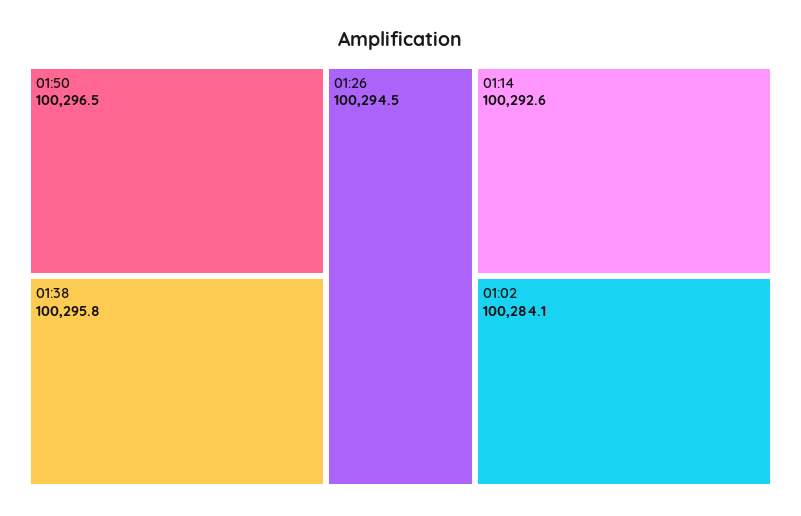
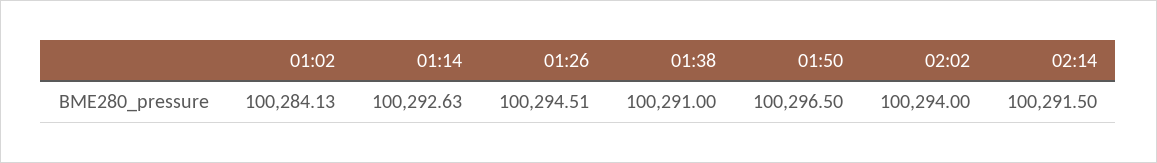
01:38: 100295.8 -> 100291
02:02: none -> 100294
02:14: none -> 100291.5

